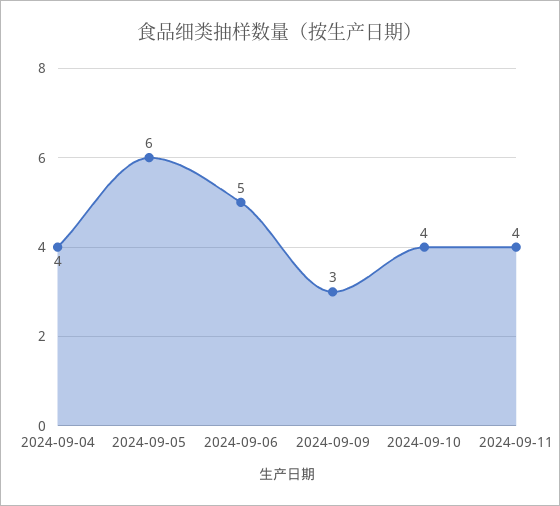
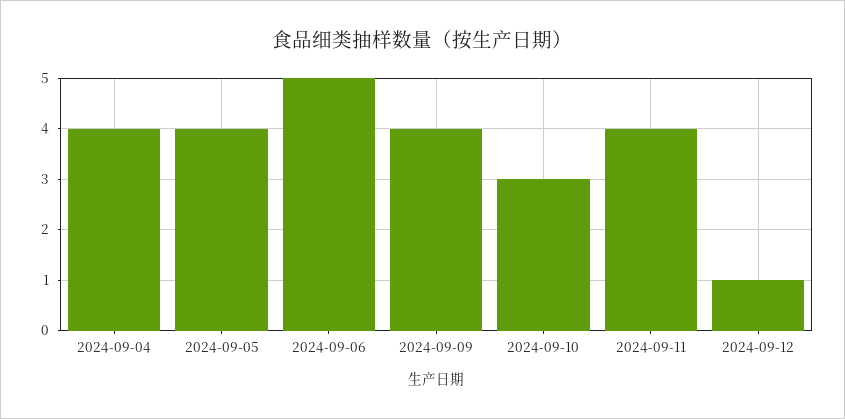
2024-09-05: 6 -> 4
2024-09-09: 3 -> 4
2024-09-10: 4 -> 3
2024-09-12: none -> 1

